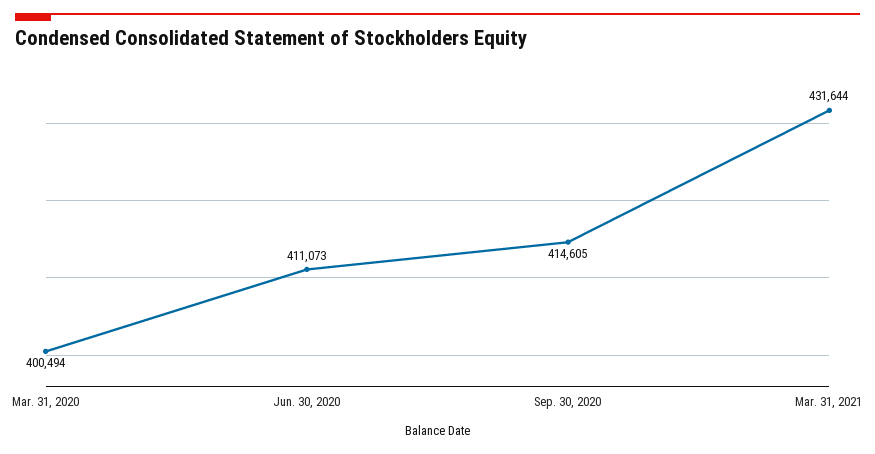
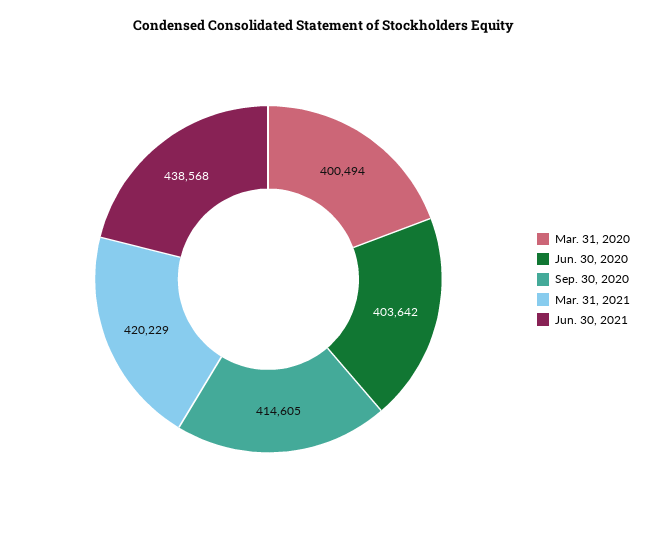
Jun. 30, 2020: 411073 -> 403642
Mar. 31, 2021: 431644 -> 420229
Jun. 30, 2021: none -> 438568

